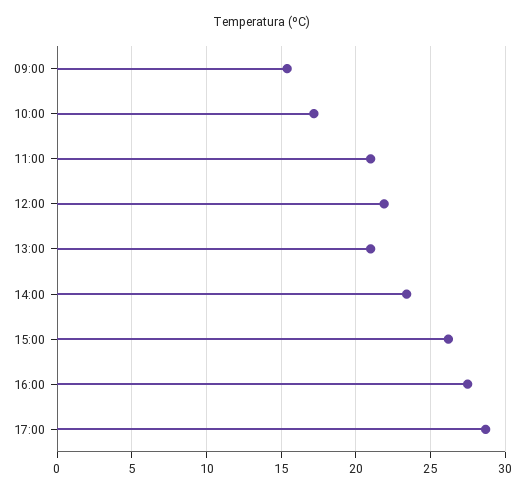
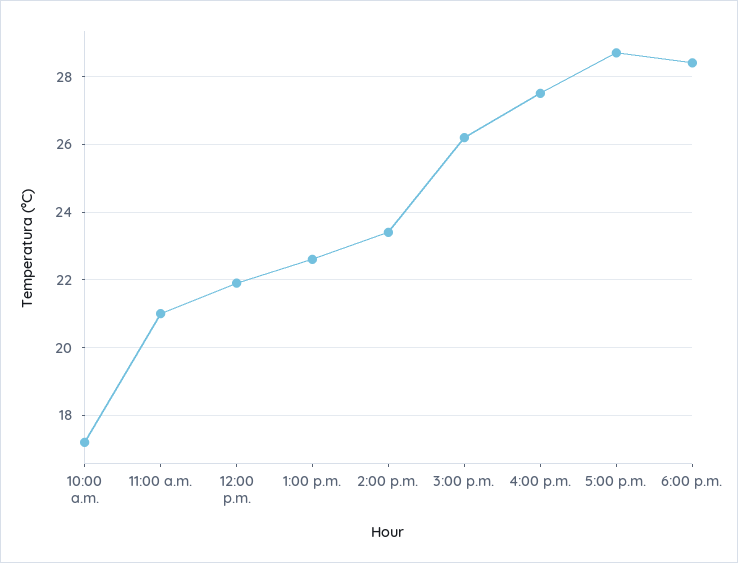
09:00: 15.5 -> none
13:00: 21 -> 22.5
6:00 p.m.: none -> 28.5

